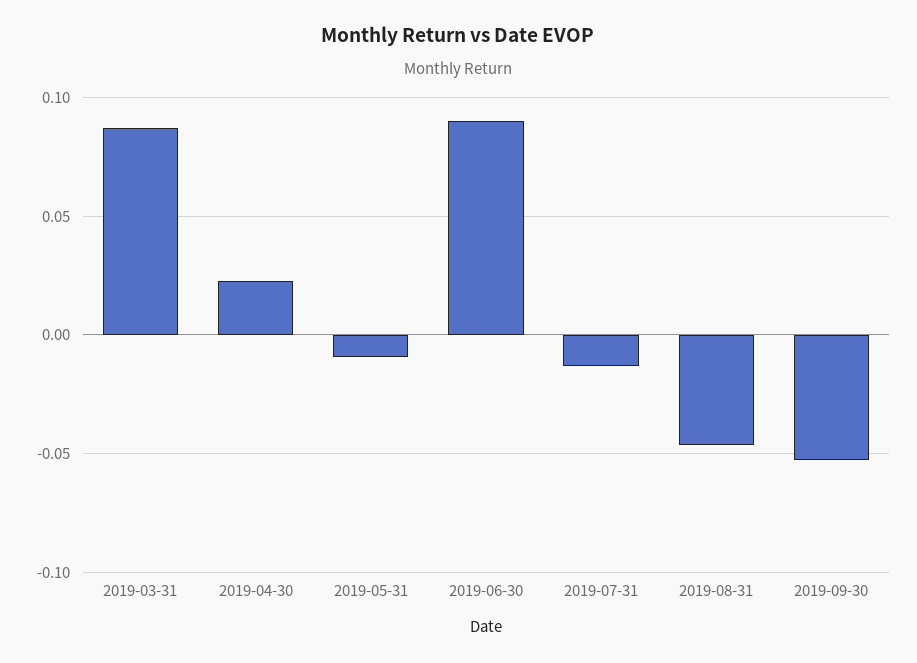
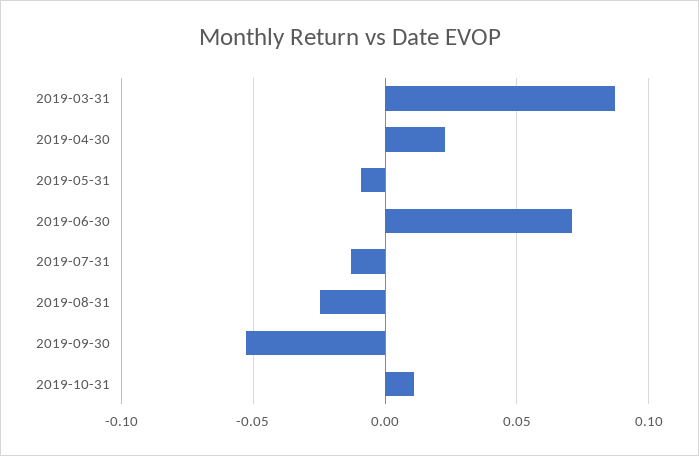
2019-06-30: 0.09 -> 0.07
2019-08-31: -0.045 -> -0.025
2019-10-31: none -> 0.01

